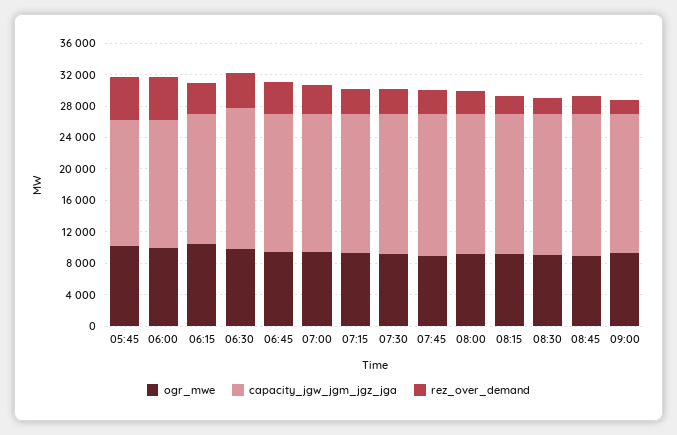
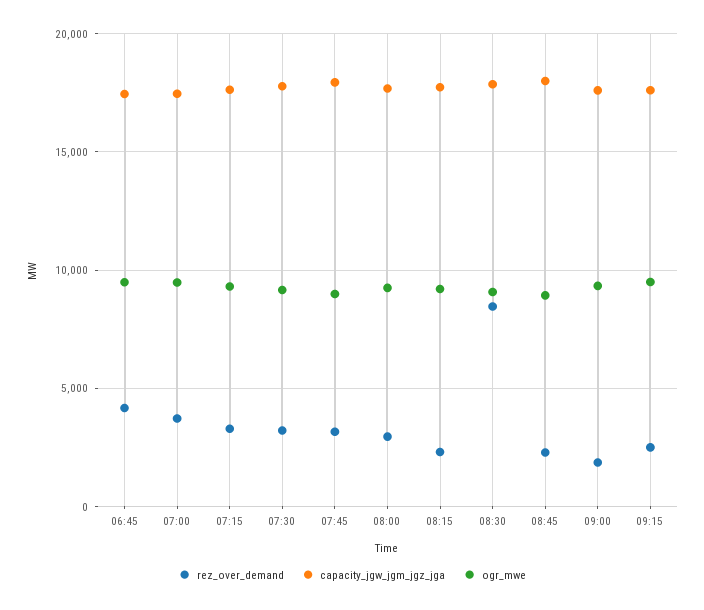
ogr_mwe, 05:45: 10000 -> none
capacity_jgw_jgm_jgz_jga, 05:45: 16000 -> none
rez_over_demand, 05:45: 6000 -> none
ogr_mwe, 06:00: 10000 -> none
capacity_jgw_jgm_jgz_jga, 06:00: 16000 -> none
rez_over_demand, 06:00: 6000 -> none
ogr_mwe, 06:15: 10000 -> none
capacity_jgw_jgm_jgz_jga, 06:15: 16000 -> none
rez_over_demand, 06:15: 4000 -> none
ogr_mwe, 06:30: 10000 -> none
capacity_jgw_jgm_jgz_jga, 06:30: 18000 -> none
rez_over_demand, 06:30: 4000 -> none
rez_over_demand, 08:30: 2000 -> 8500
rez_over_demand, 09:15: none -> 2500
capacity_jgw_jgm_jgz_jga, 09:15: none -> 17500
ogr_mwe, 09:15: none -> 9500

